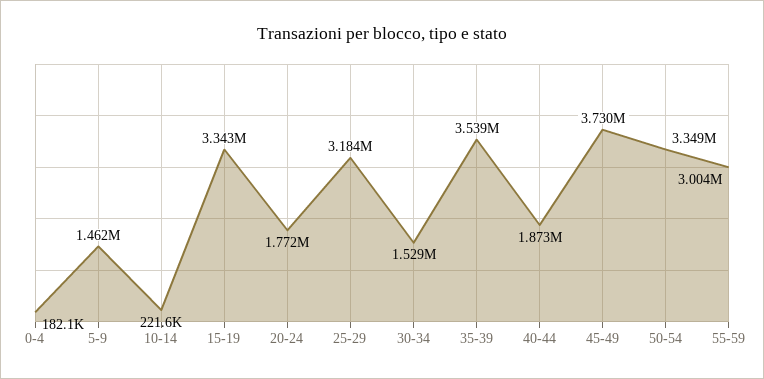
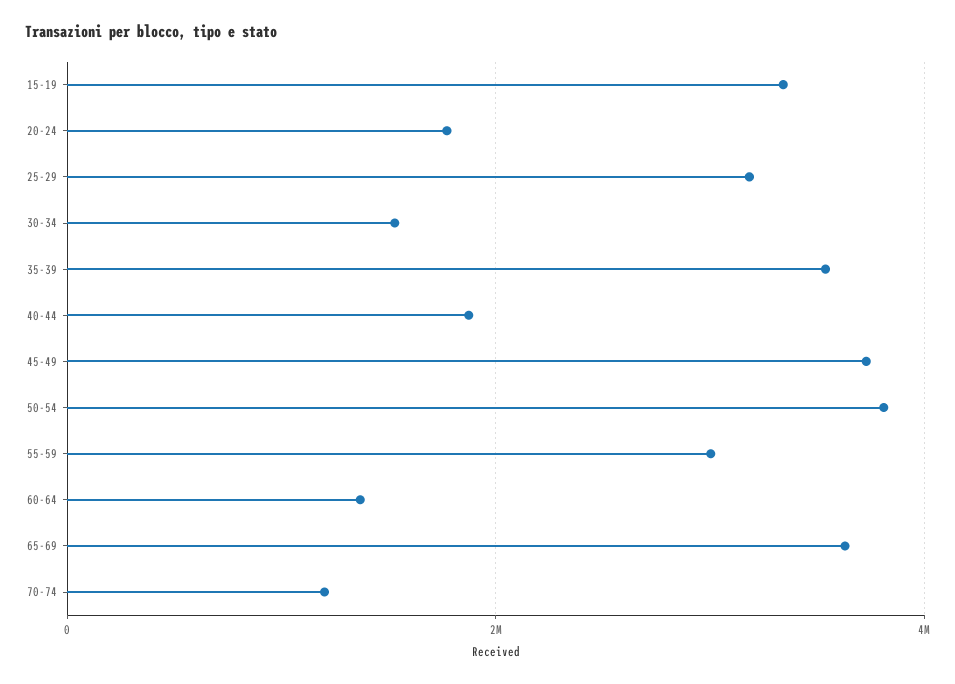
0-4: 182100 -> none
5-9: 1462000 -> none
10-14: 221600 -> none
50-54: 3349000 -> 3800000
60-64: none -> 1400000
65-69: none -> 3600000
70-74: none -> 1200000

